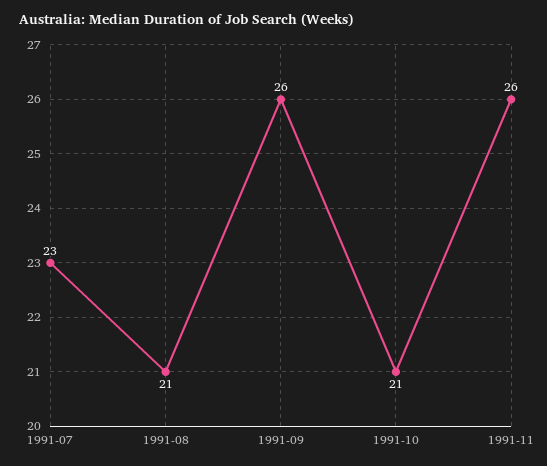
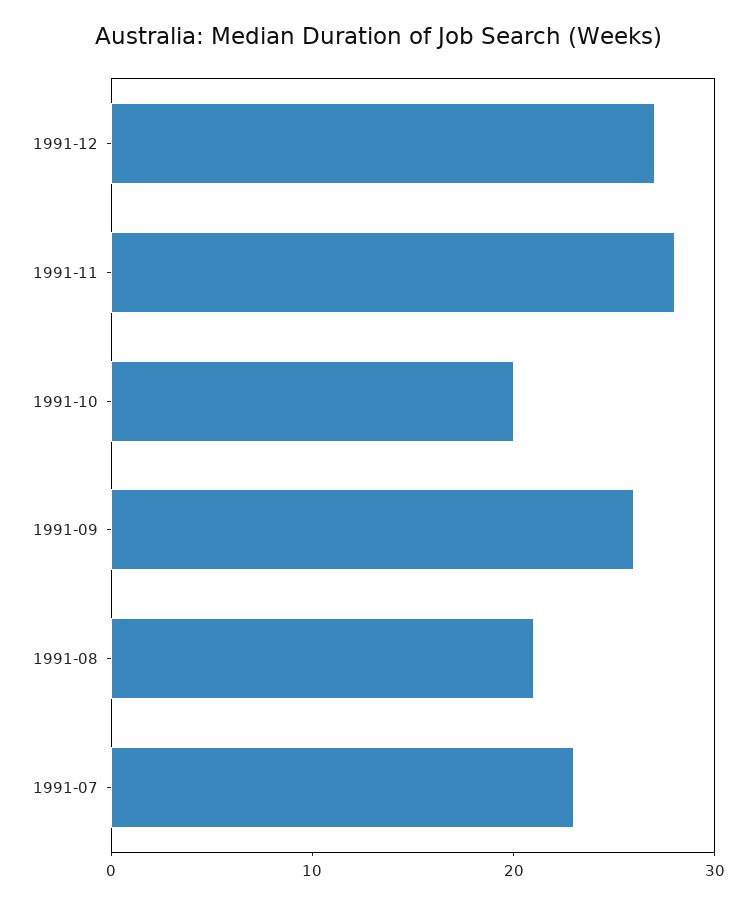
1991-10: 21 -> 20
1991-11: 26 -> 28
1991-12: none -> 27

